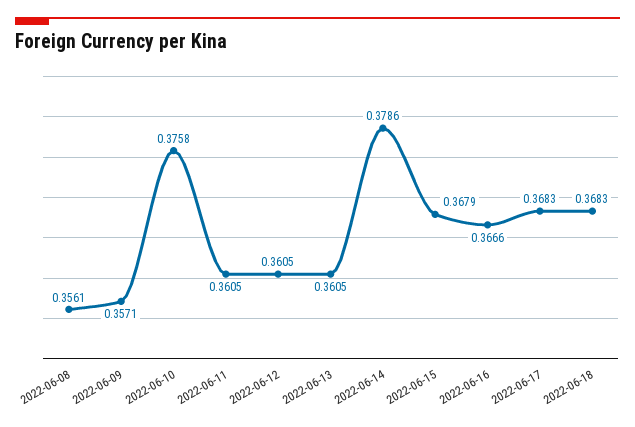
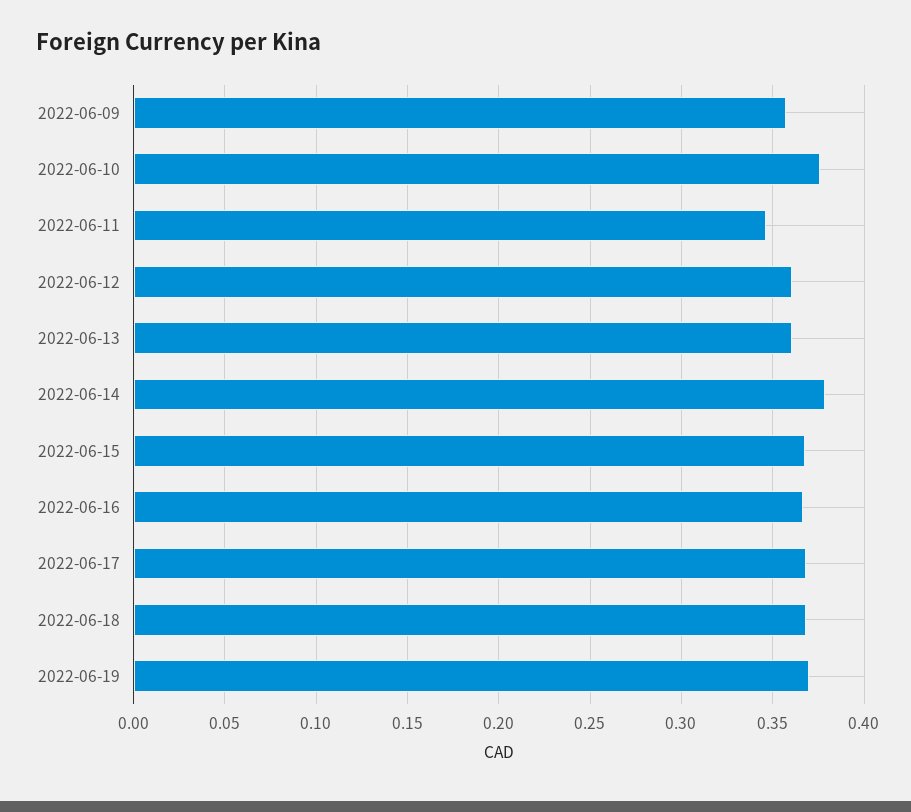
2022-06-08: 0.3561 -> none
2022-06-11: 0.3605 -> 0.345
2022-06-19: none -> 0.37

